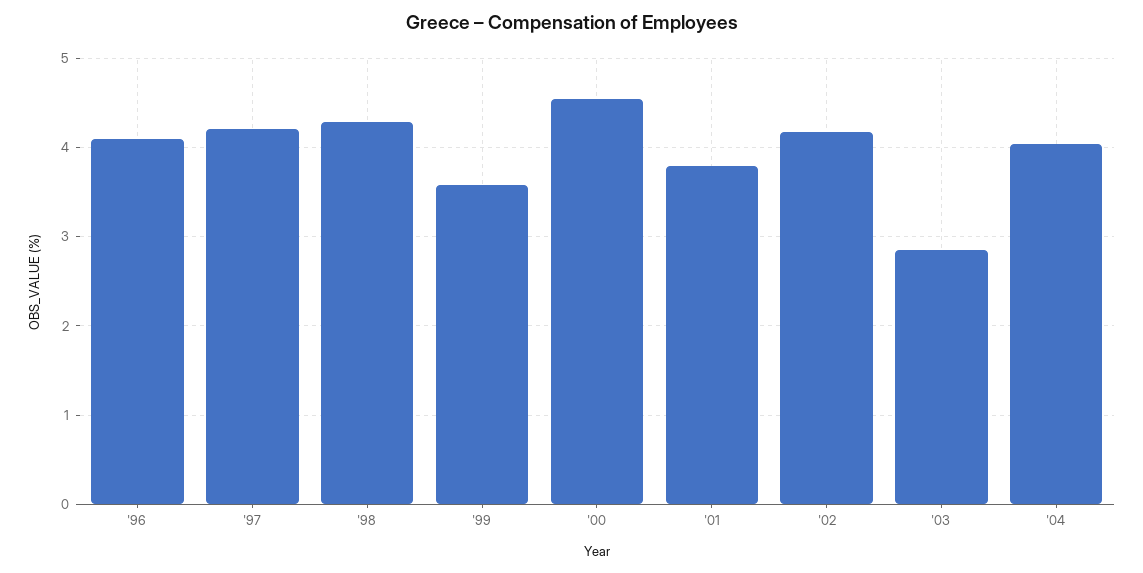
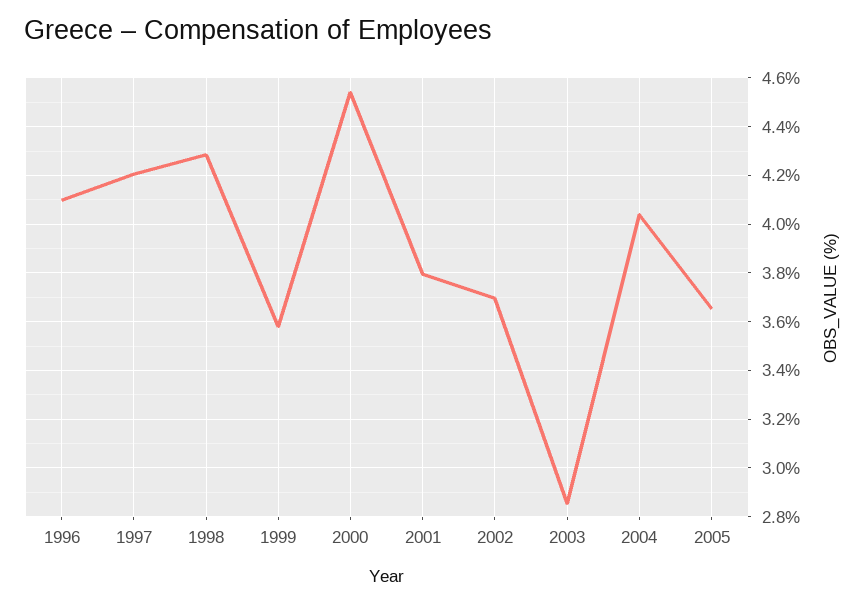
'02: 4.2 -> 3.7
2005: none -> 3.65

